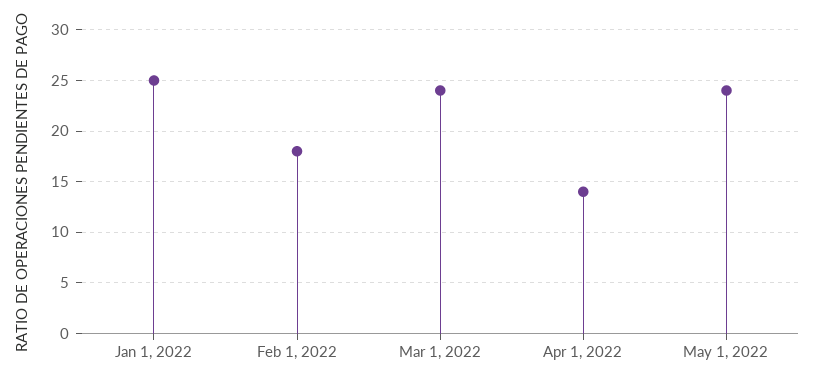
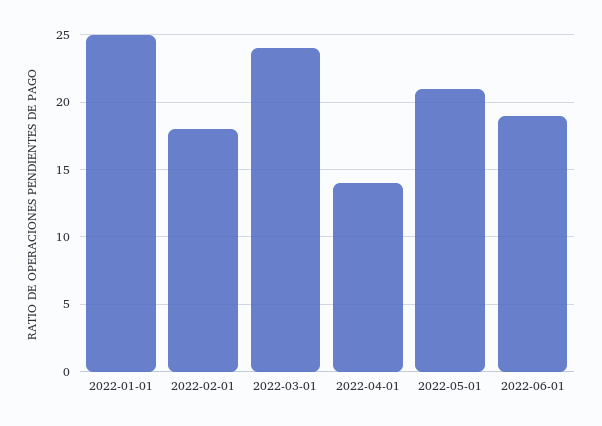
May 1, 2022: 24 -> 21
2022-06-01: none -> 19

